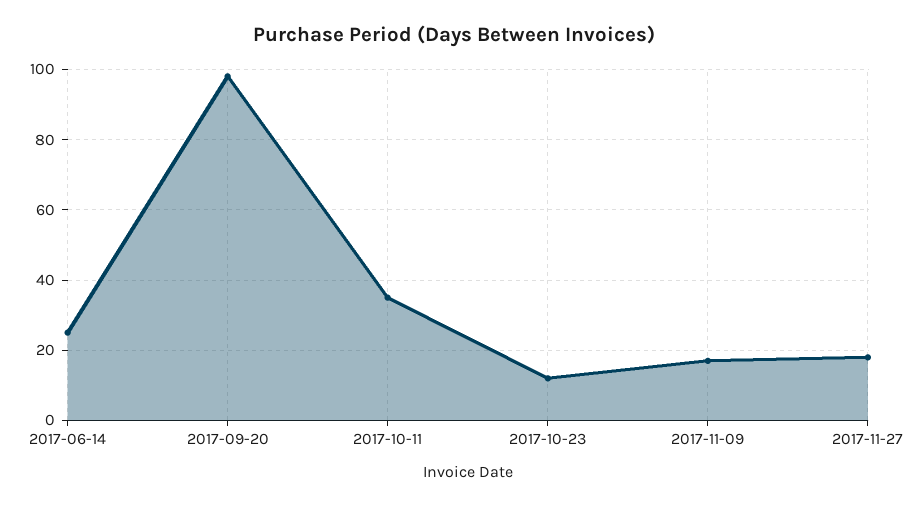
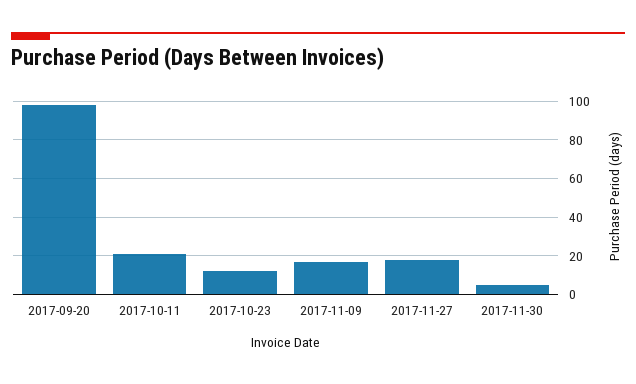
2017-06-14: 25 -> none
2017-10-11: 35 -> 20
2017-11-30: none -> 5

